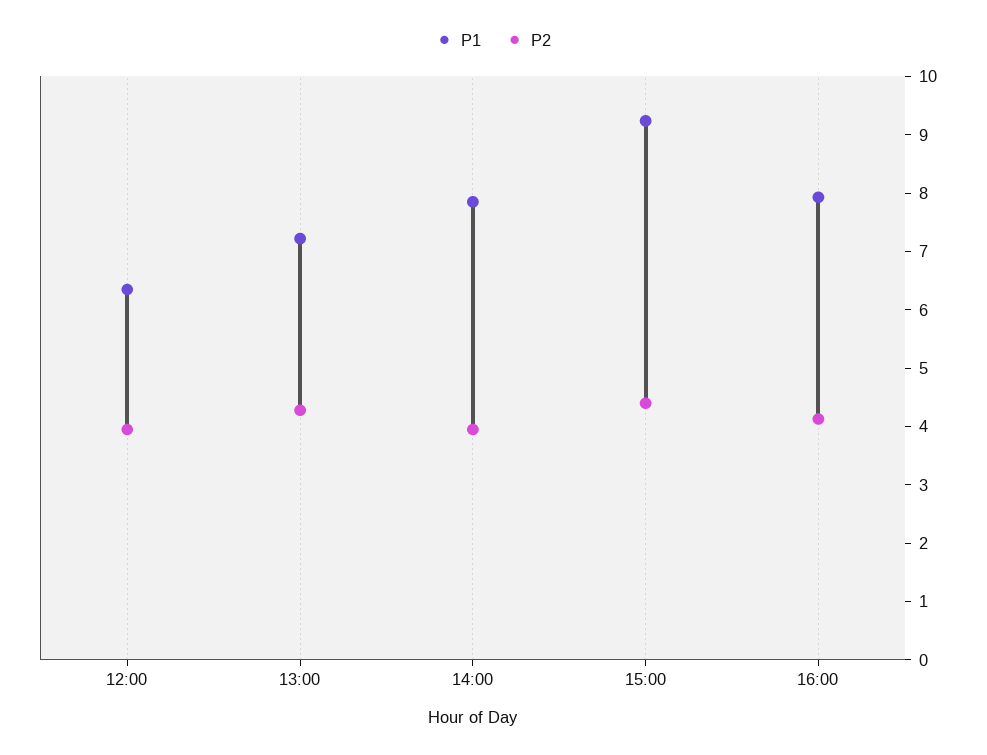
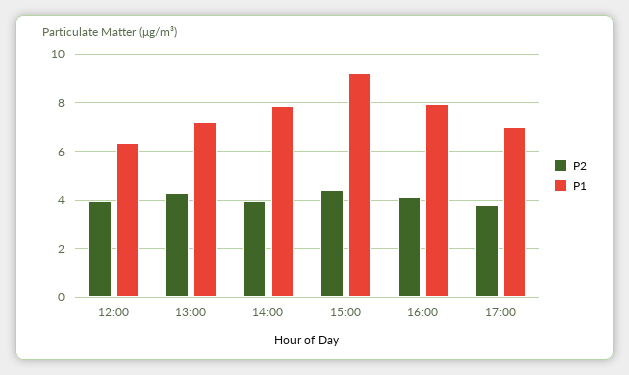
P2, 17:00: none -> 3.75
P1, 17:00: none -> 7

